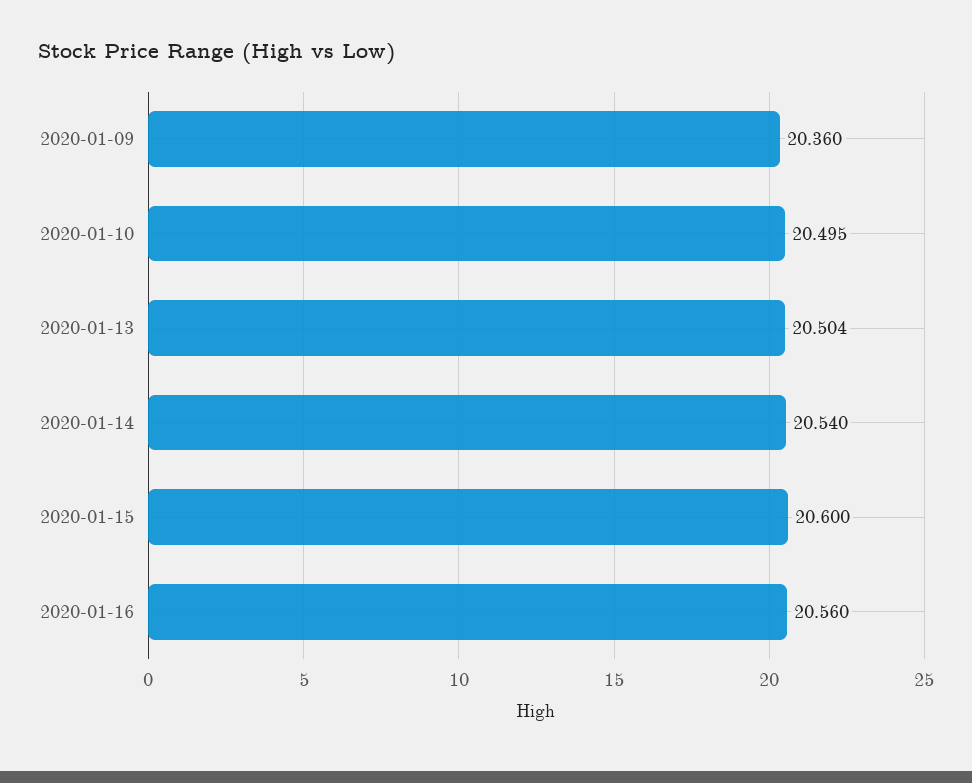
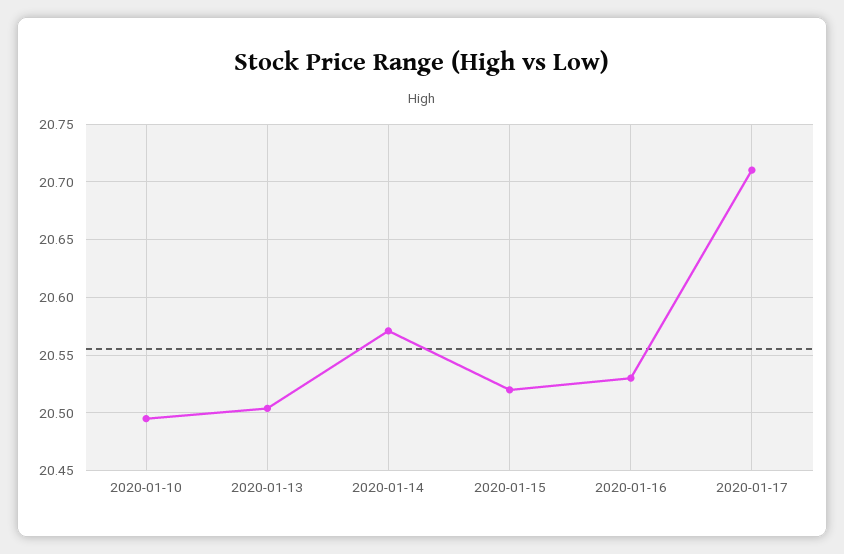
2020-01-09: 20.36 -> none
2020-01-14: 20.54 -> 20.57
2020-01-15: 20.6 -> 20.52
2020-01-16: 20.56 -> 20.53
2020-01-17: none -> 20.71

